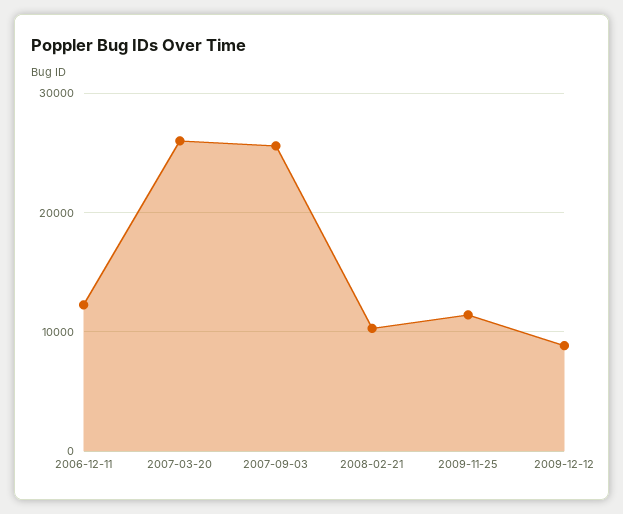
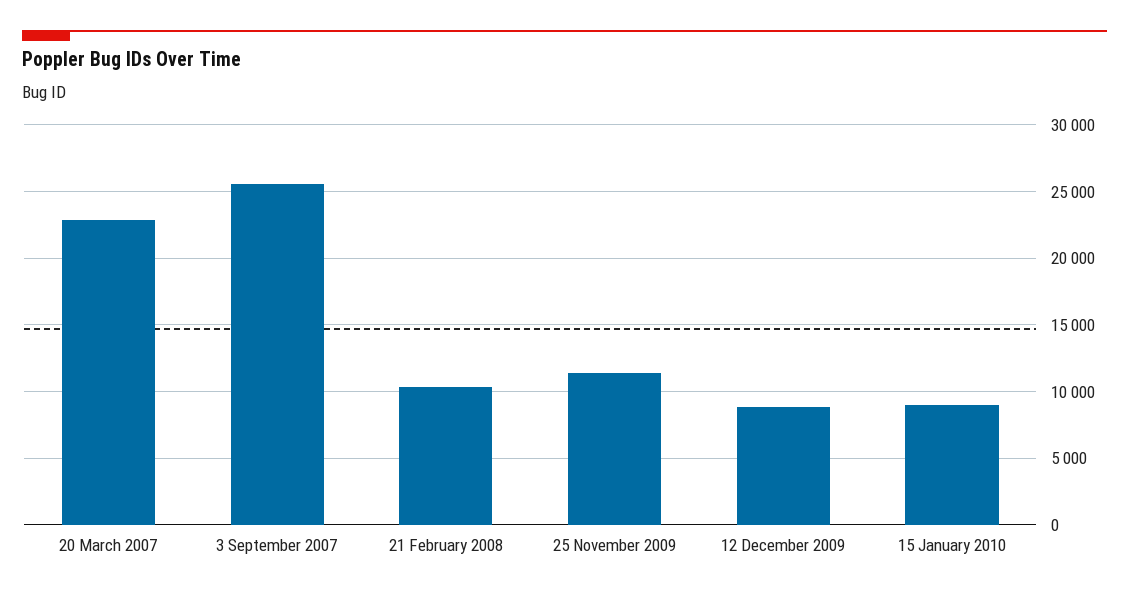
2006-12-11: 12000 -> none
2007-03-20: 26000 -> 23000
15 January 2010: none -> 9000

